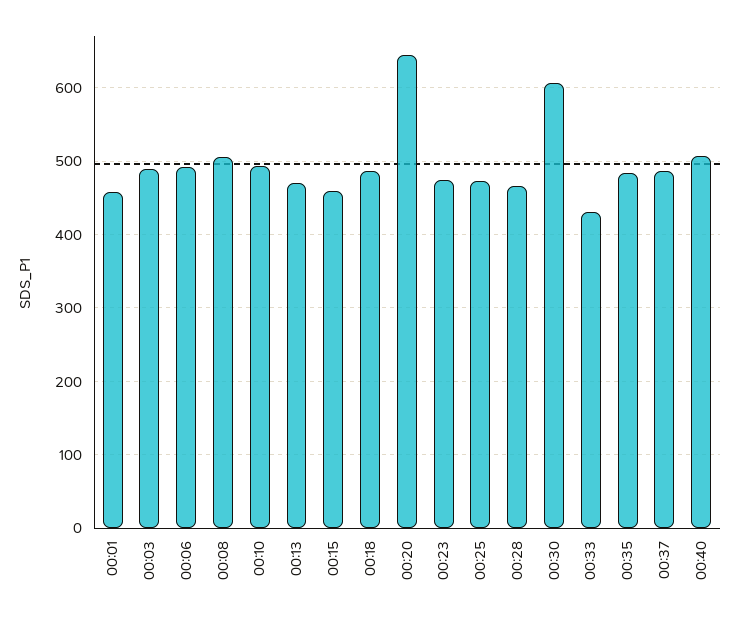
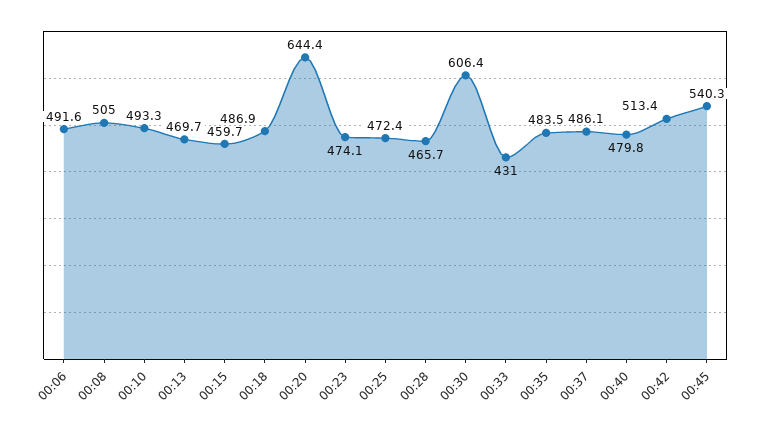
00:01: 460 -> none
00:03: 490 -> none
00:40: 510 -> 479.8
00:42: none -> 513.4
00:45: none -> 540.3

